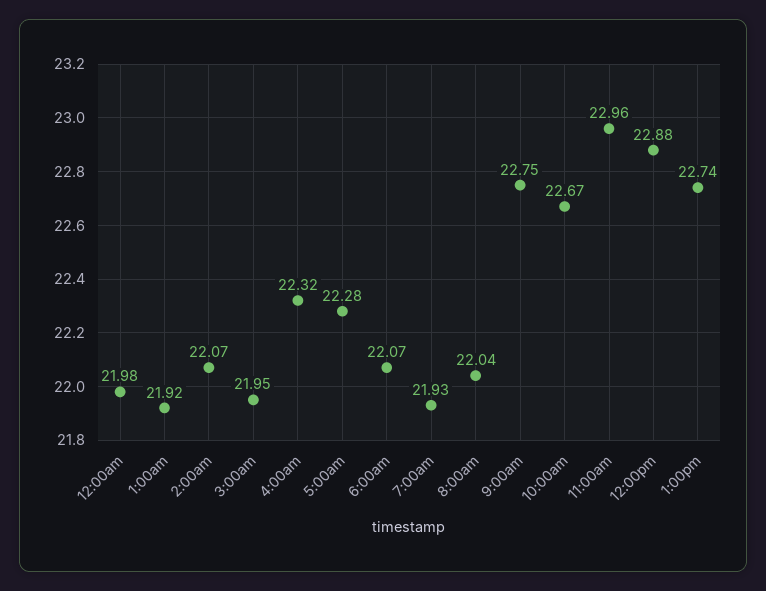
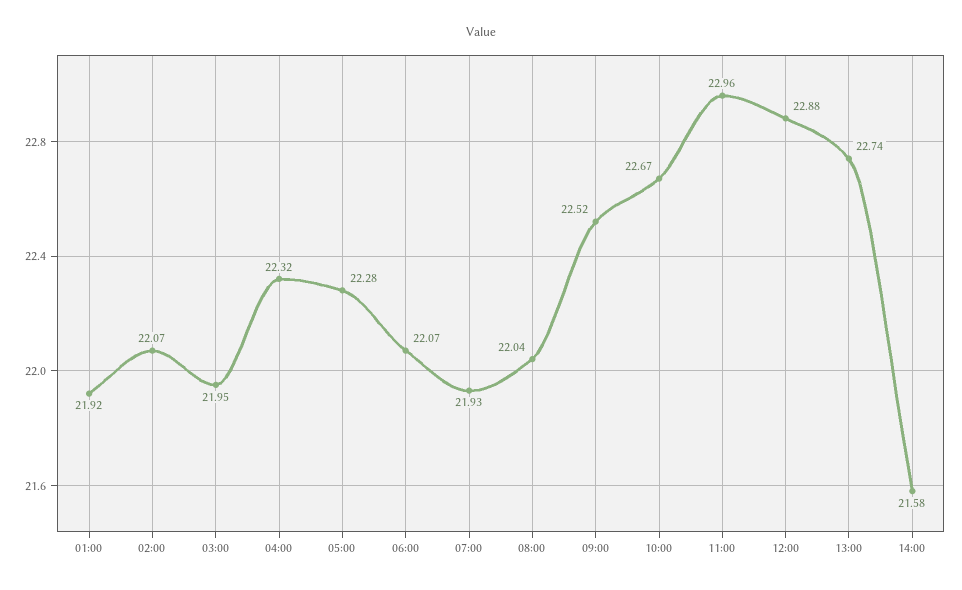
12:00am: 21.98 -> none
9:00am: 22.75 -> 22.52
14:00: none -> 21.58

